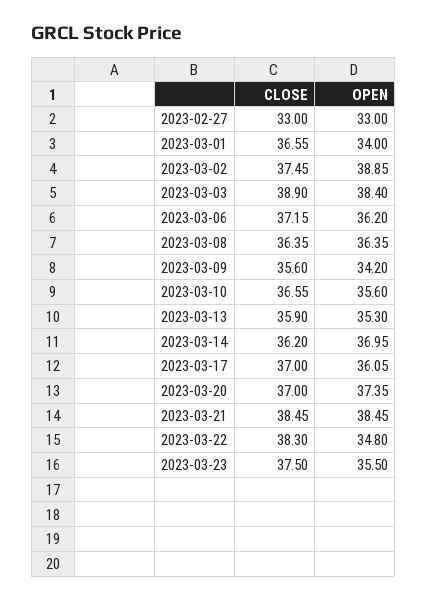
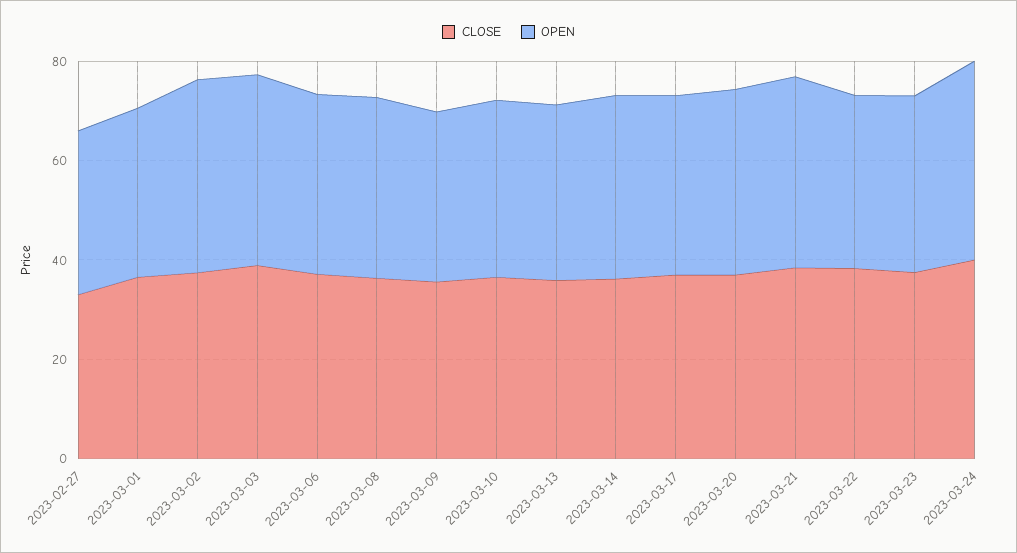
CLOSE, 2023-03-24: none -> 40
OPEN, 2023-03-24: none -> 40

